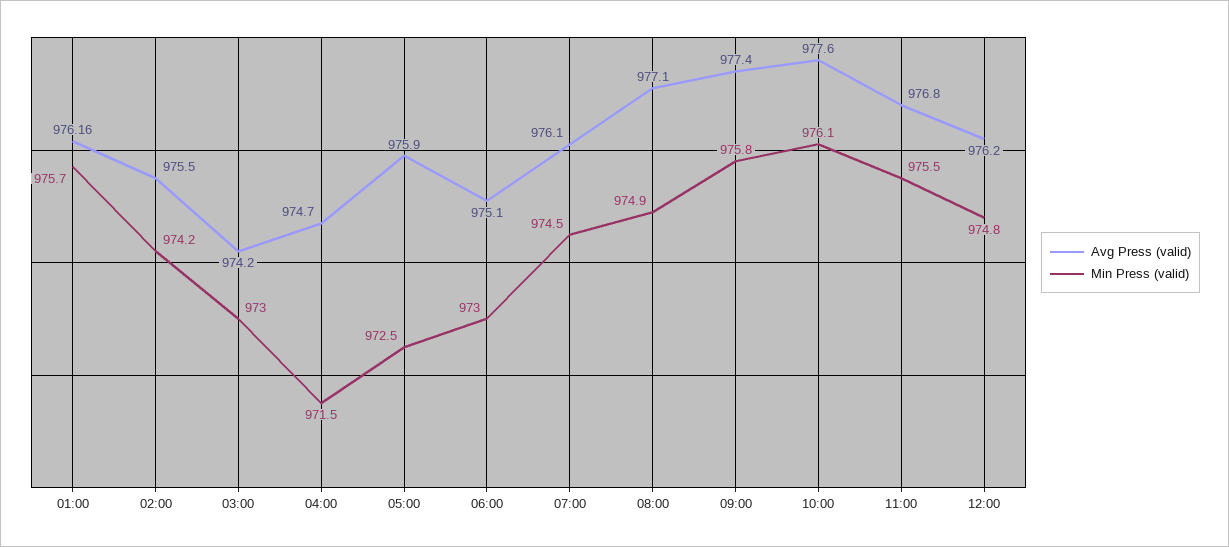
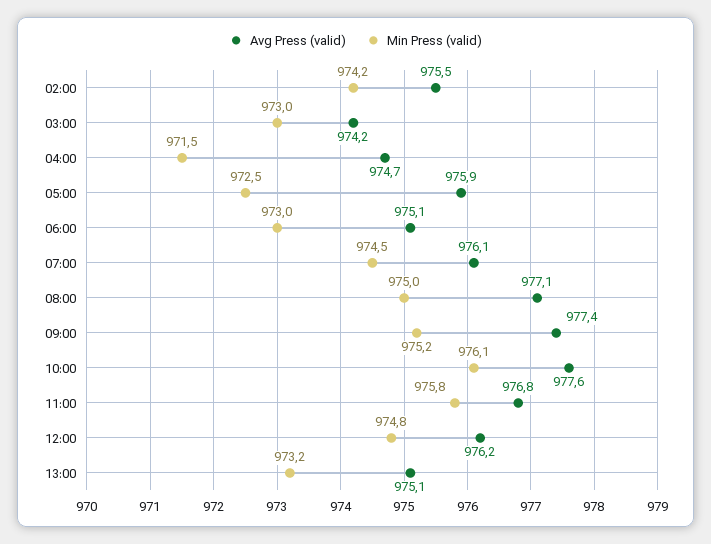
Avg Press (valid), 01:00: 976.16 -> none
Min Press (valid), 01:00: 975.7 -> none
Min Press (valid), 08:00: 974.9 -> 975
Min Press (valid), 09:00: 975.8 -> 975.2
Min Press (valid), 11:00: 975.5 -> 975.8
Avg Press (valid), 13:00: none -> 975.1
Min Press (valid), 13:00: none -> 973.2

